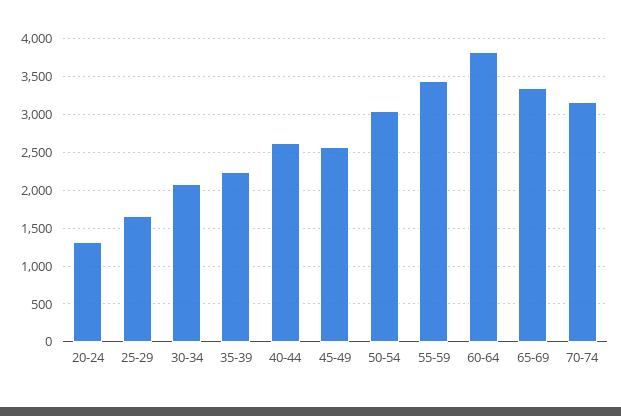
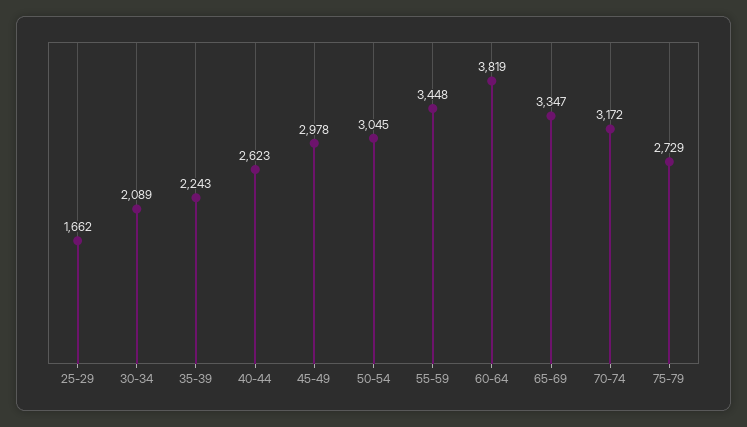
20-24: 1300 -> none
45-49: 2600 -> 2978
75-79: none -> 2729

